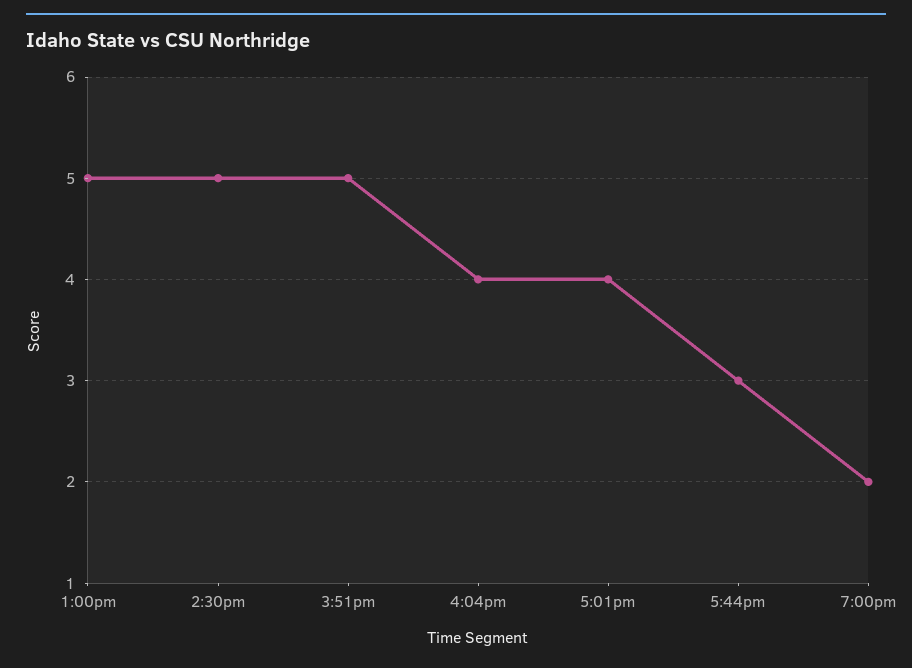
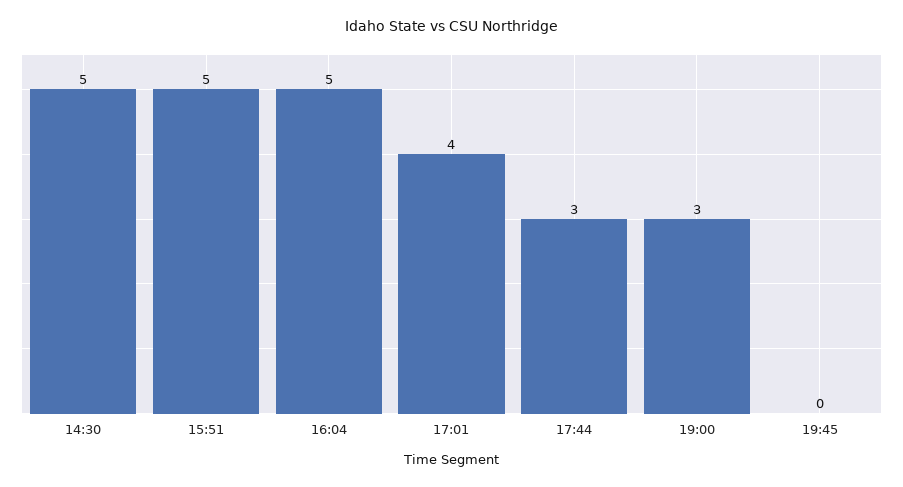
1:00pm: 5 -> none
4:04pm: 4 -> 5
7:00pm: 2 -> 3
19:45: none -> 0

